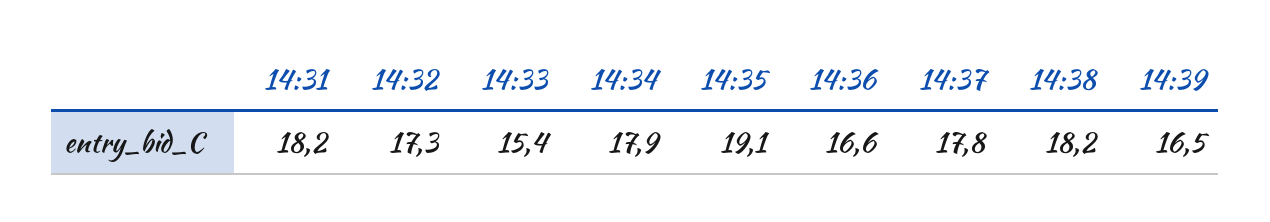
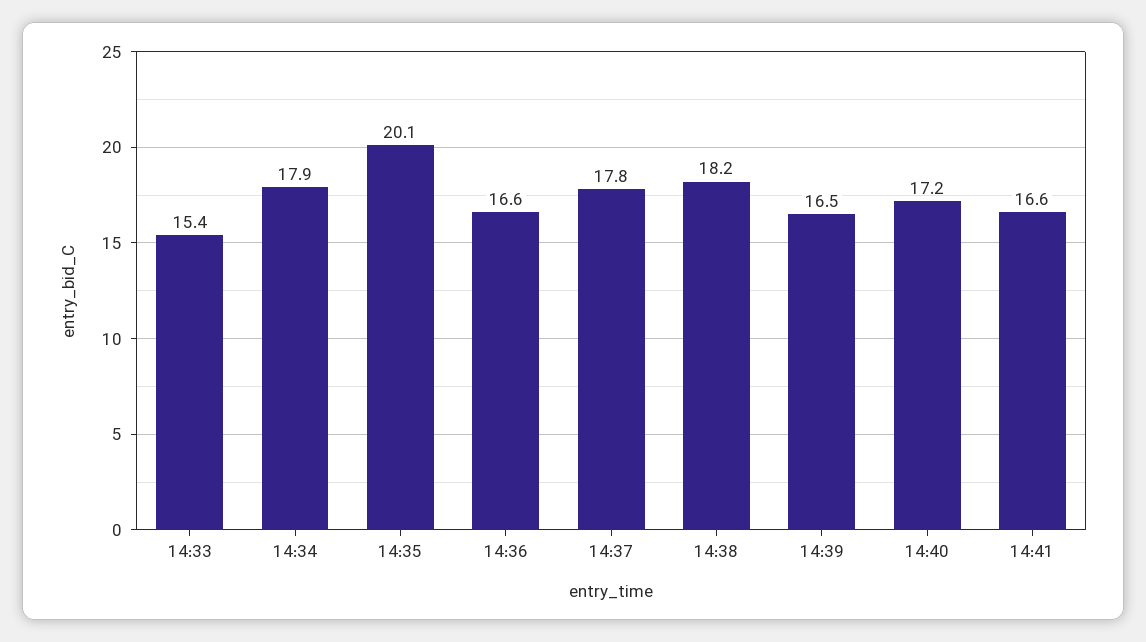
14:31: 18.2 -> none
14:32: 17.3 -> none
14:35: 19.1 -> 20.1
14:40: none -> 17.2
14:41: none -> 16.6

